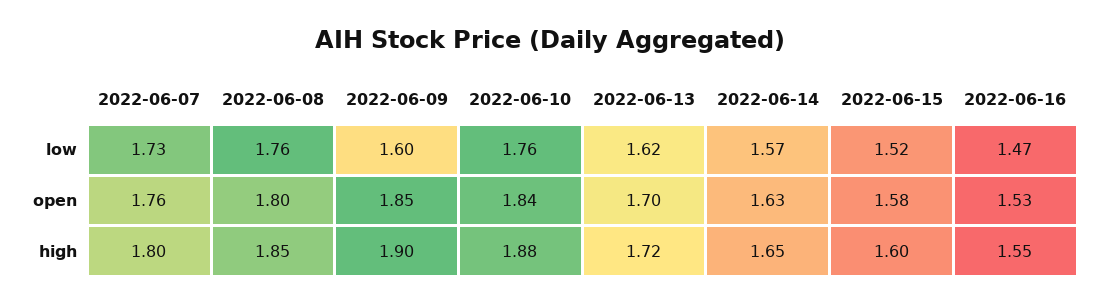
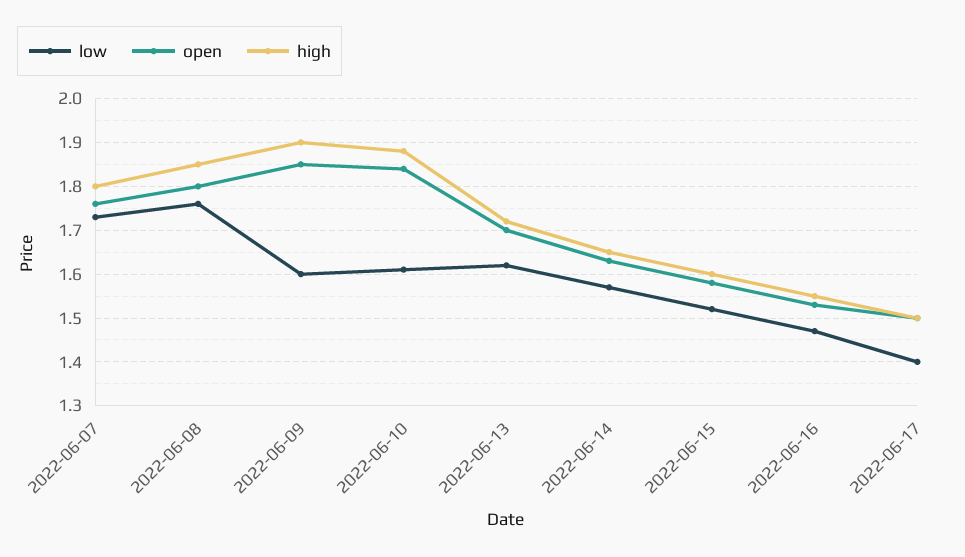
low, 2022-06-10: 1.76 -> 1.6
low, 2022-06-17: none -> 1.4
open, 2022-06-17: none -> 1.5
high, 2022-06-17: none -> 1.5

